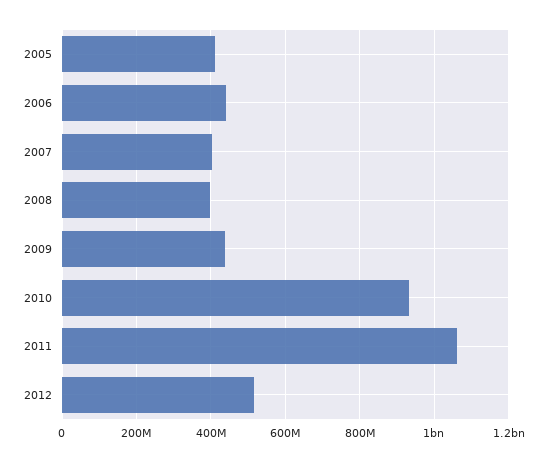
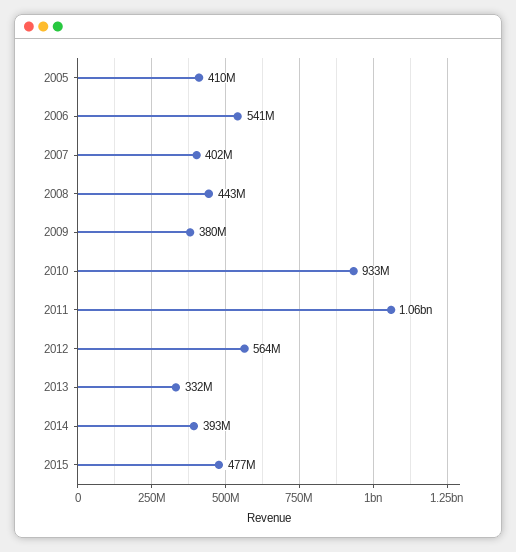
2006: 440000000 -> 541000000
2008: 400000000 -> 443000000
2009: 440000000 -> 380000000
2012: 520000000 -> 564000000
2013: none -> 332000000
2014: none -> 393000000
2015: none -> 477000000

